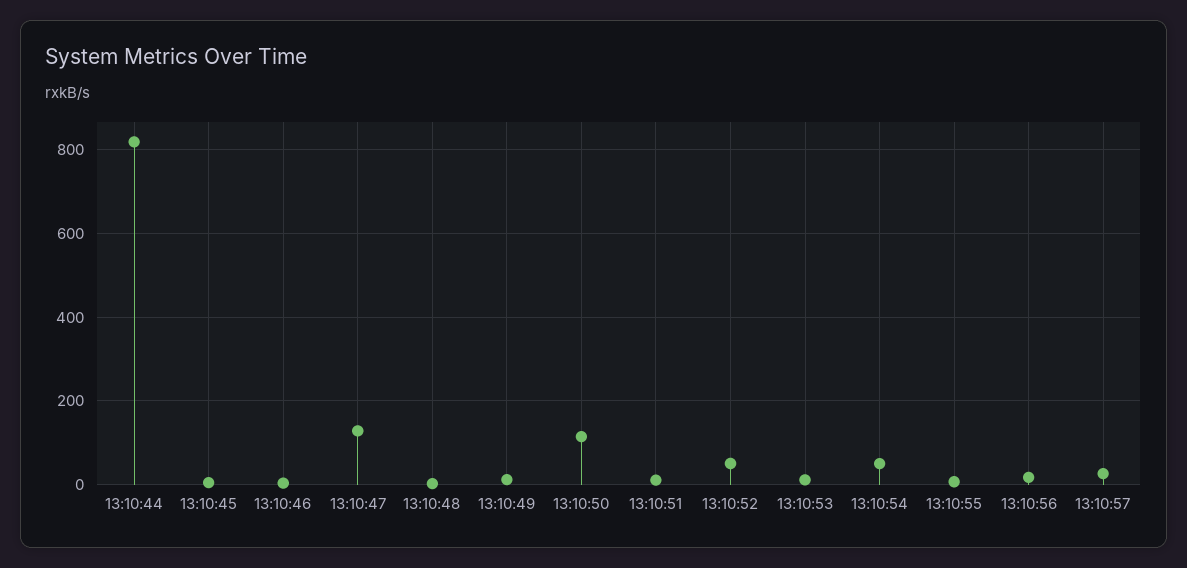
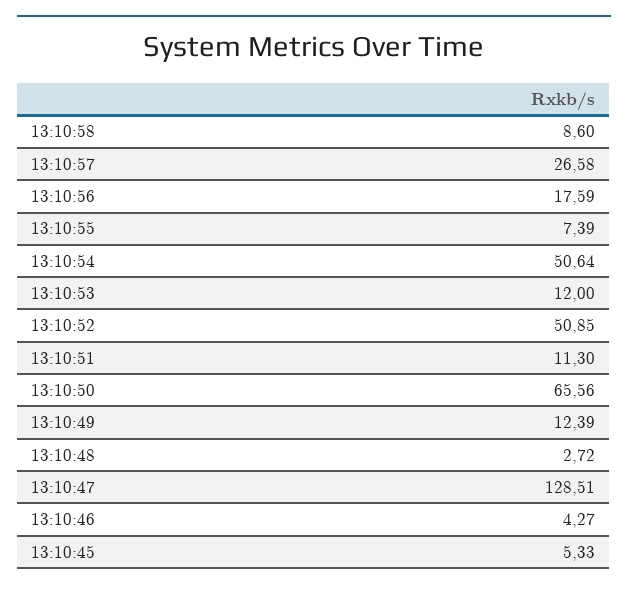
13:10:44: 820 -> none
13:10:50: 120 -> 65.56
13:10:58: none -> 8.6

